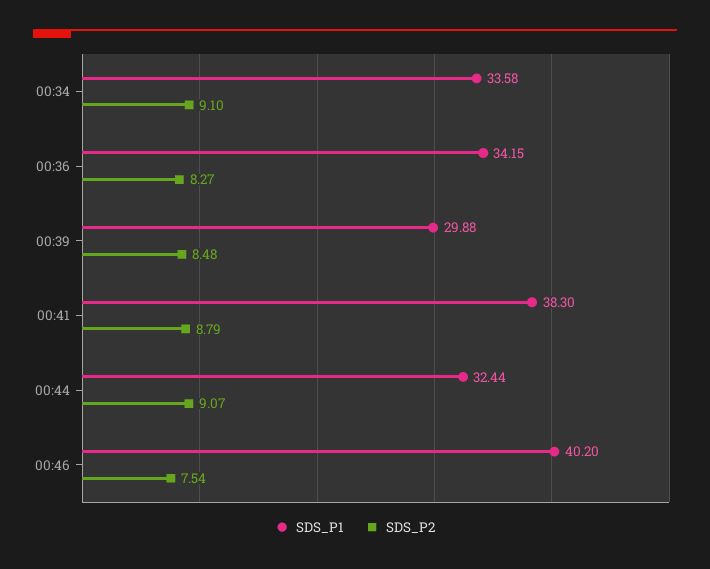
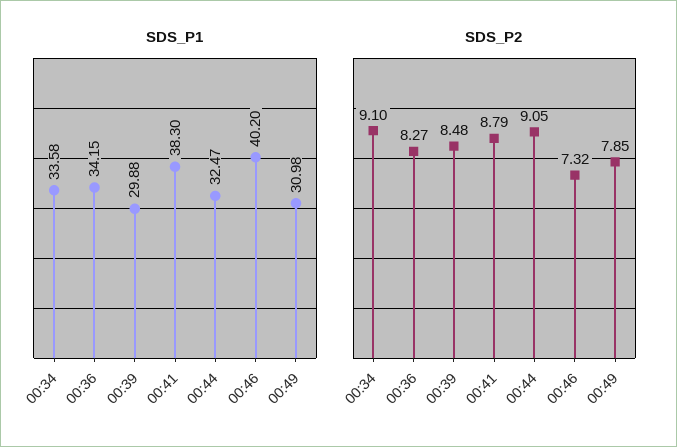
SDS_P1, 00:44: 32.44 -> 32.47
SDS_P2, 00:44: 9.07 -> 9.05
SDS_P2, 00:46: 7.54 -> 7.32
SDS_P1, 00:49: none -> 30.98
SDS_P2, 00:49: none -> 7.85

